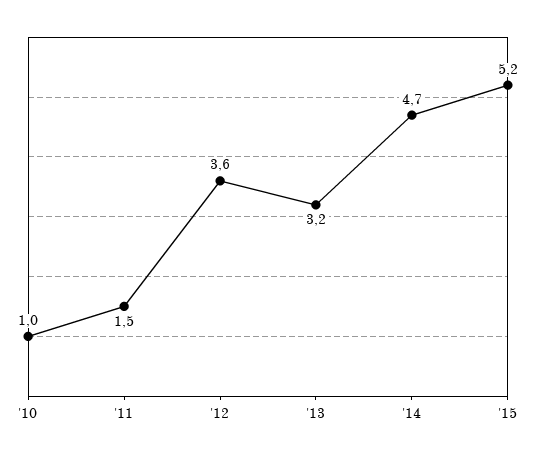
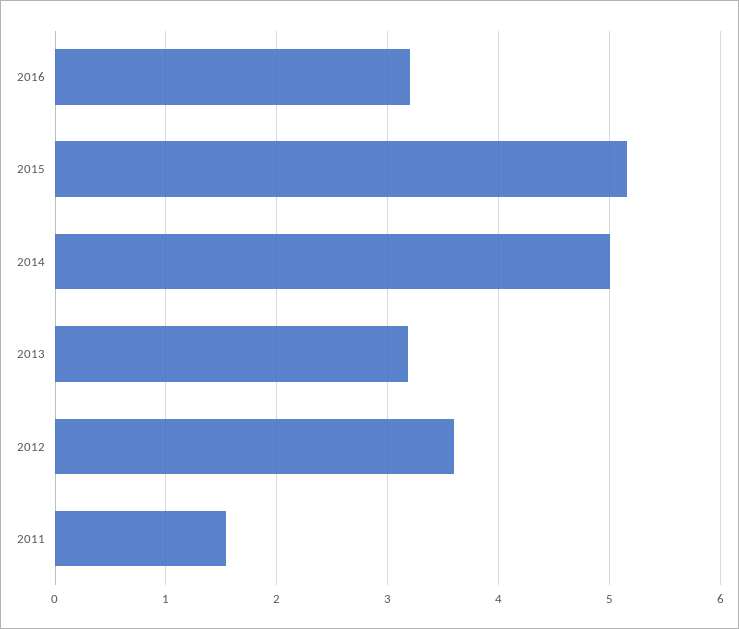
'10: 1 -> none
'14: 4.7 -> 5
2016: none -> 3.2

